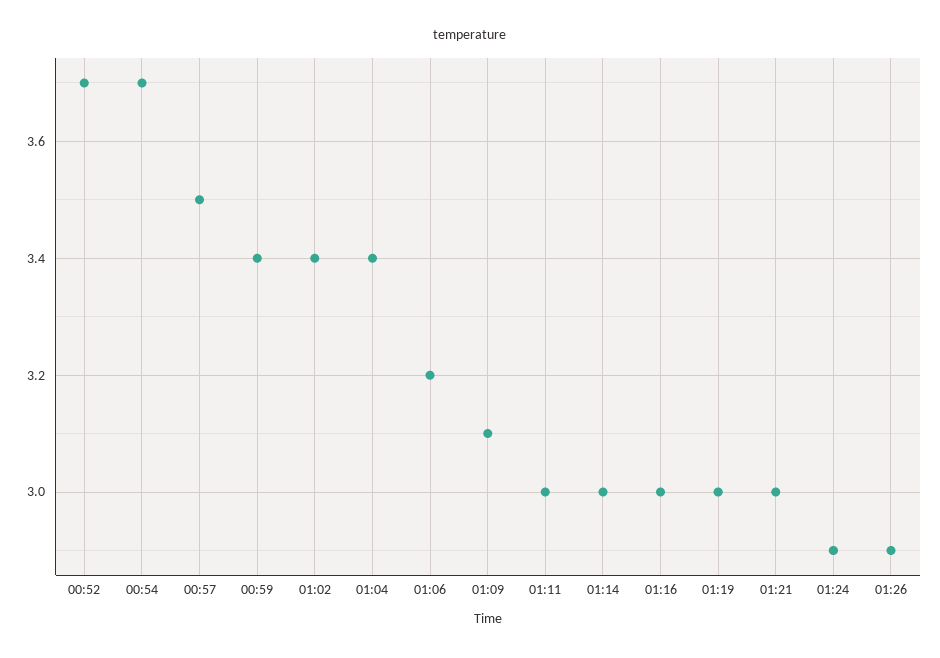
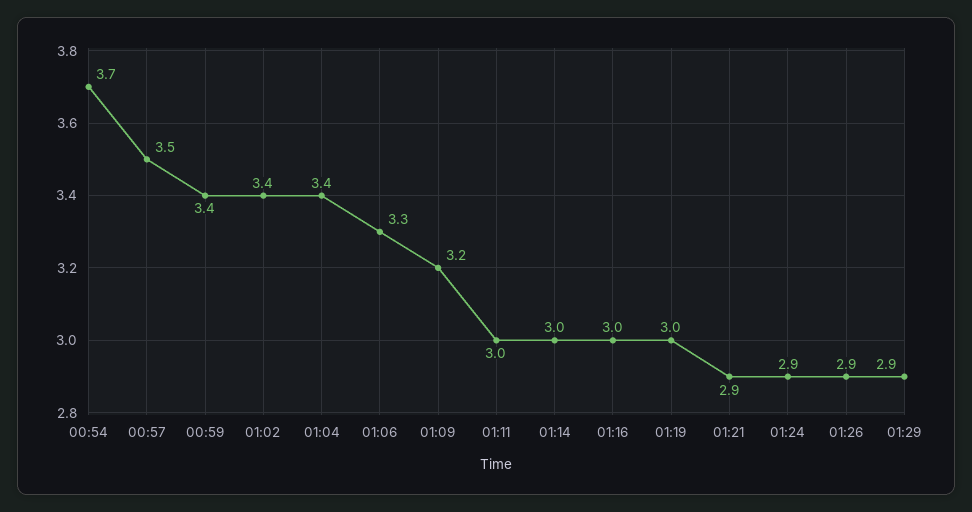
00:52: 3.7 -> none
01:06: 3.2 -> 3.3
01:09: 3.1 -> 3.2
01:21: 3 -> 2.9
01:29: none -> 2.9

